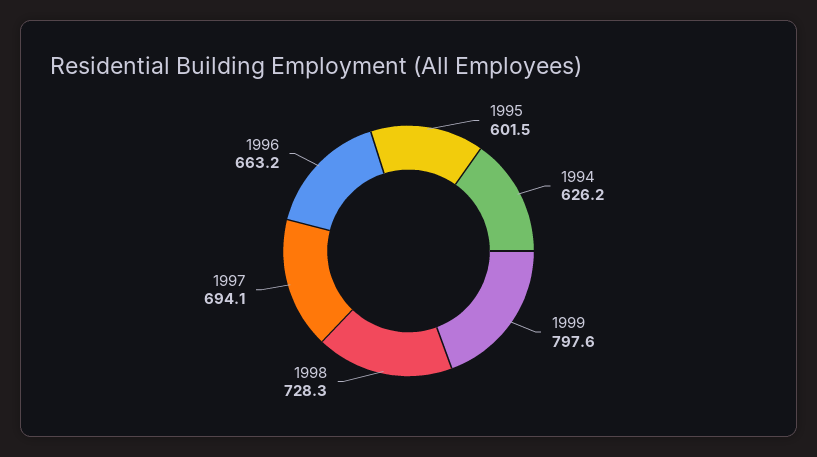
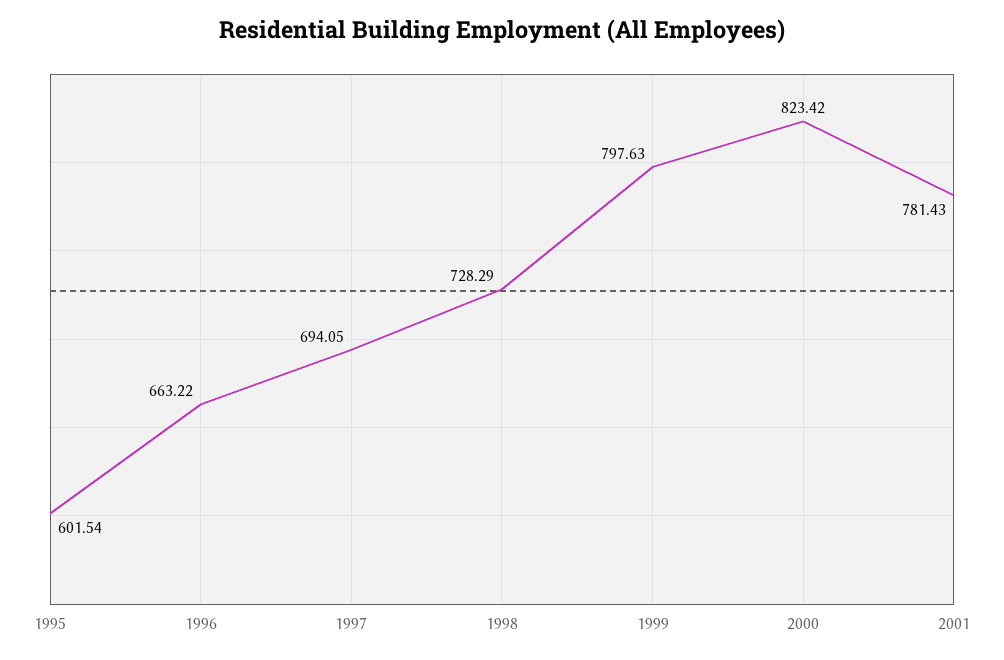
1994: 626.2 -> none
2000: none -> 823.42
2001: none -> 781.43

